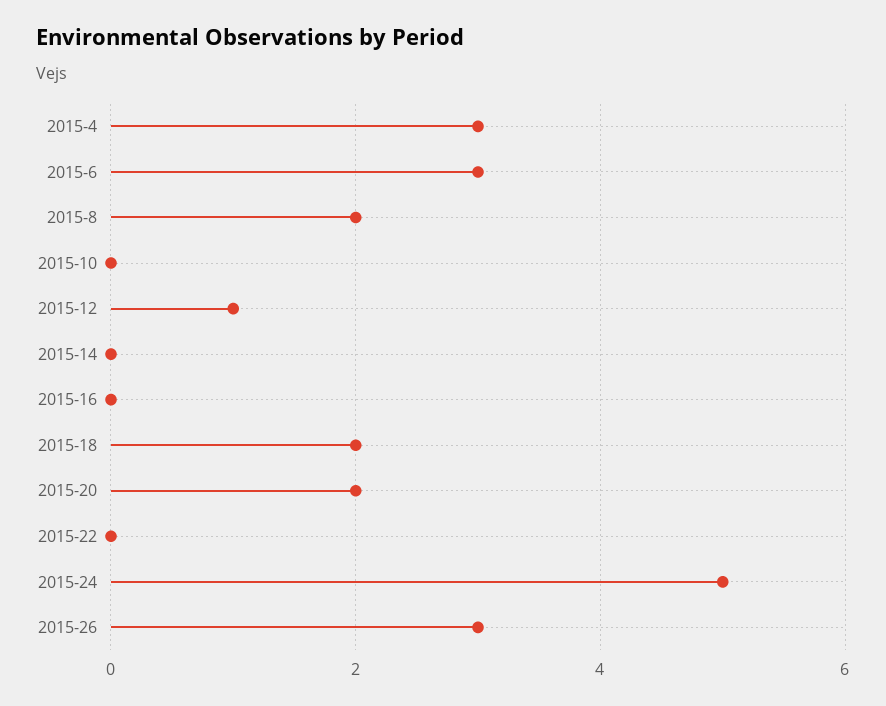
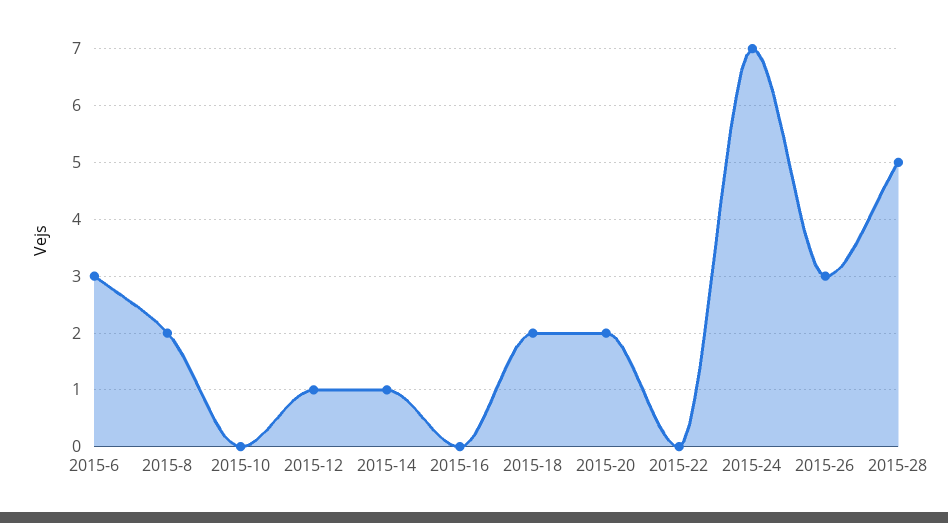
2015-4: 3 -> none
2015-14: 0 -> 1
2015-24: 5 -> 7
2015-28: none -> 5

